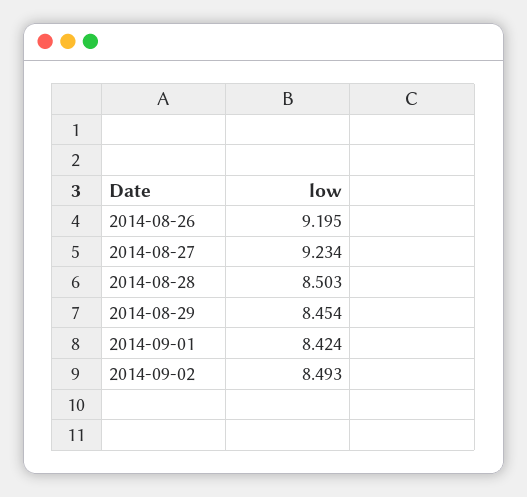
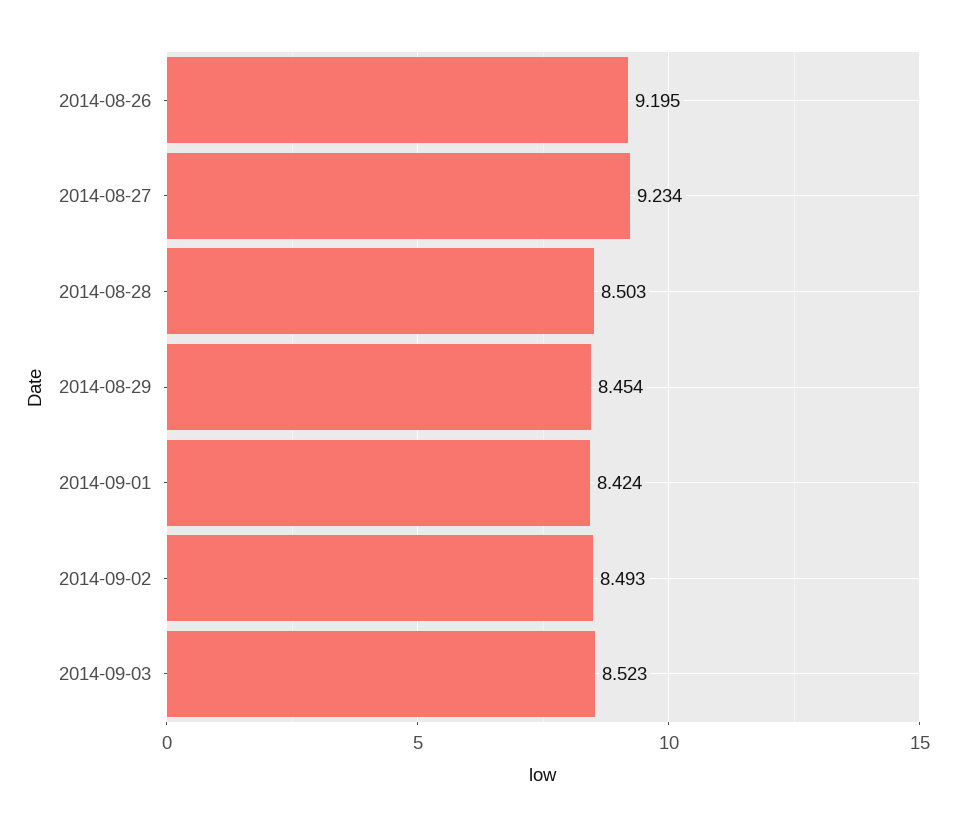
2014-09-03: none -> 8.523

